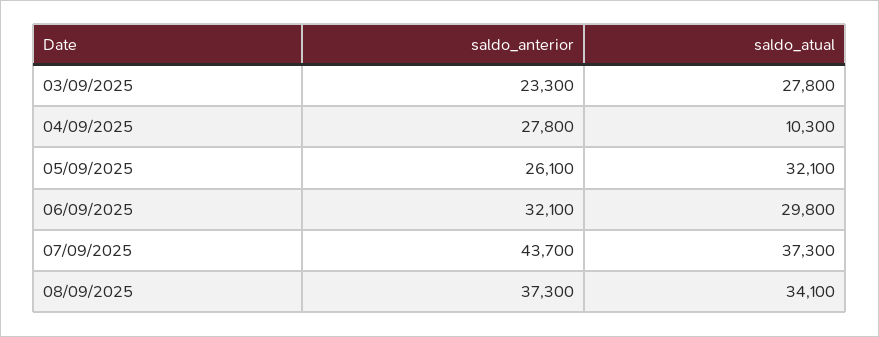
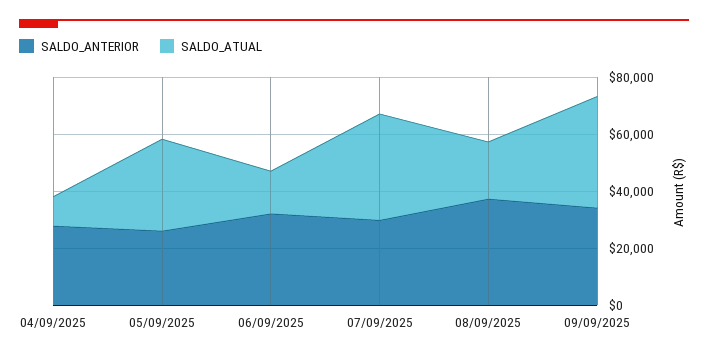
saldo_anterior, 03/09/2025: 23300 -> none
saldo_atual, 03/09/2025: 27800 -> none
saldo_atual, 06/09/2025: 29800 -> 15000
saldo_anterior, 07/09/2025: 43700 -> 30000
saldo_atual, 08/09/2025: 34100 -> 20000
saldo_anterior, 09/09/2025: none -> 35000
saldo_atual, 09/09/2025: none -> 40000

